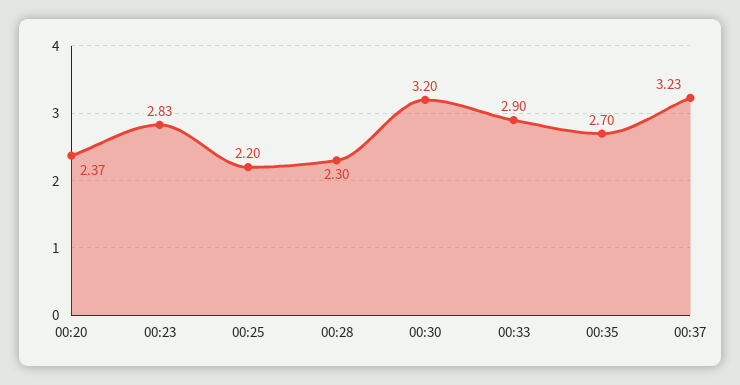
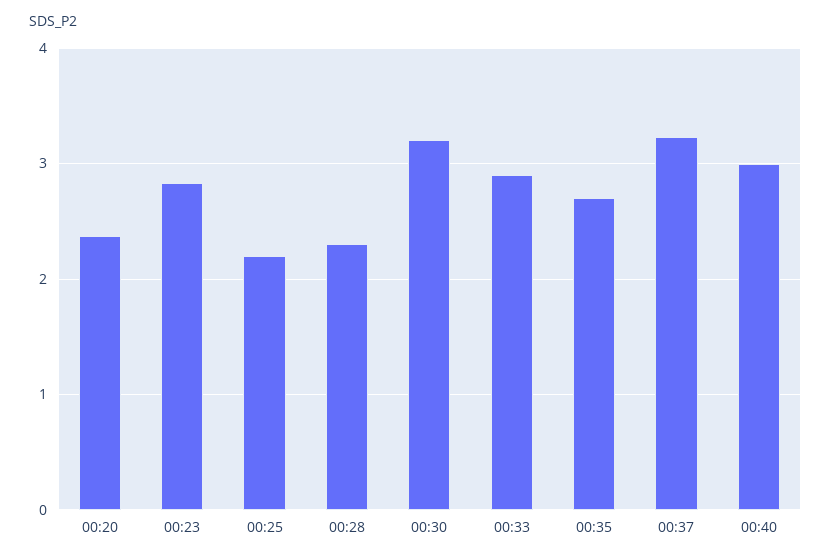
00:40: none -> 3

